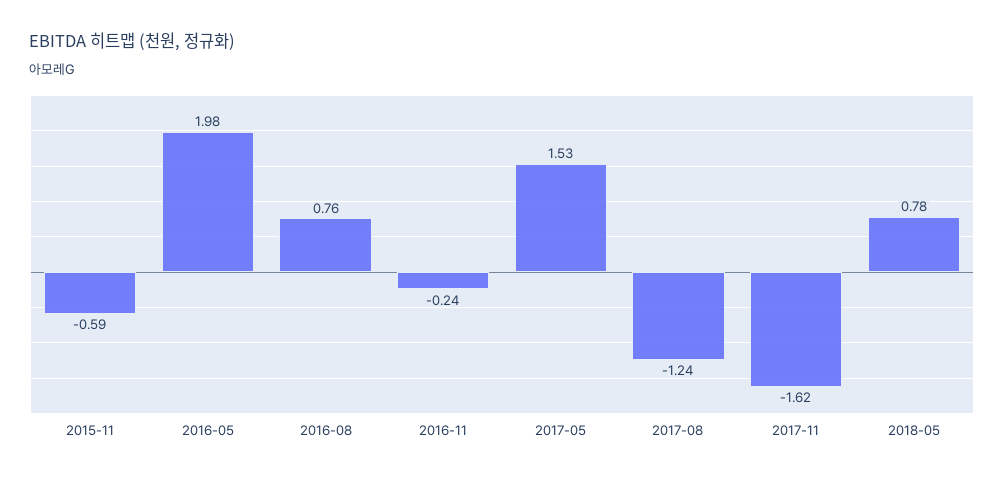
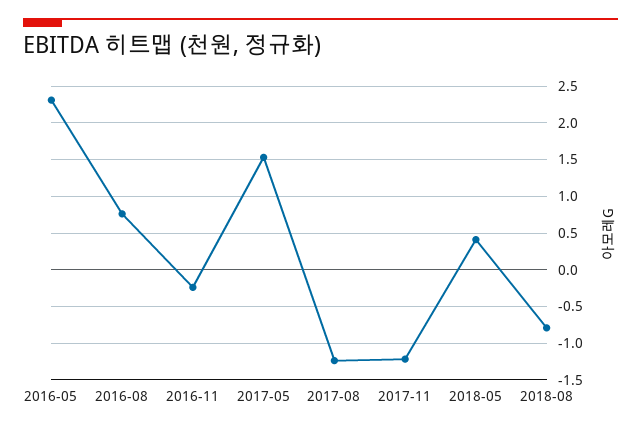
2015-11: -0.59 -> none
2016-05: 1.98 -> 2.3
2017-11: -1.62 -> -1.2
2018-05: 0.78 -> 0.4
2018-08: none -> -0.8

